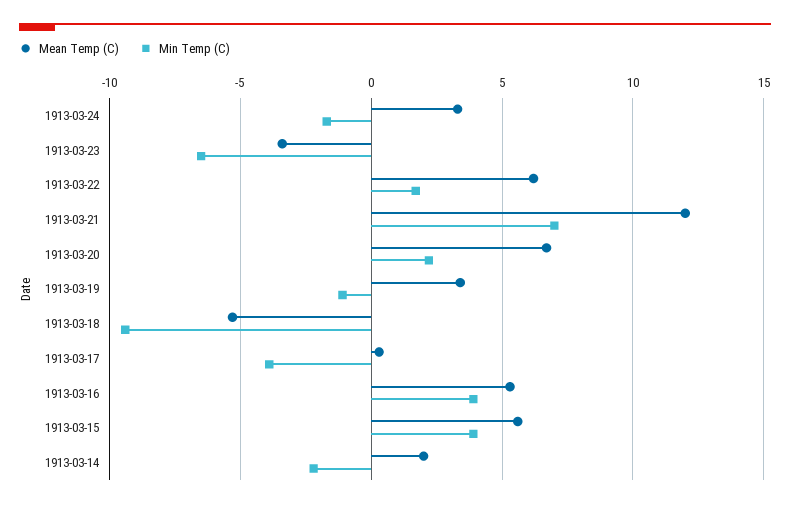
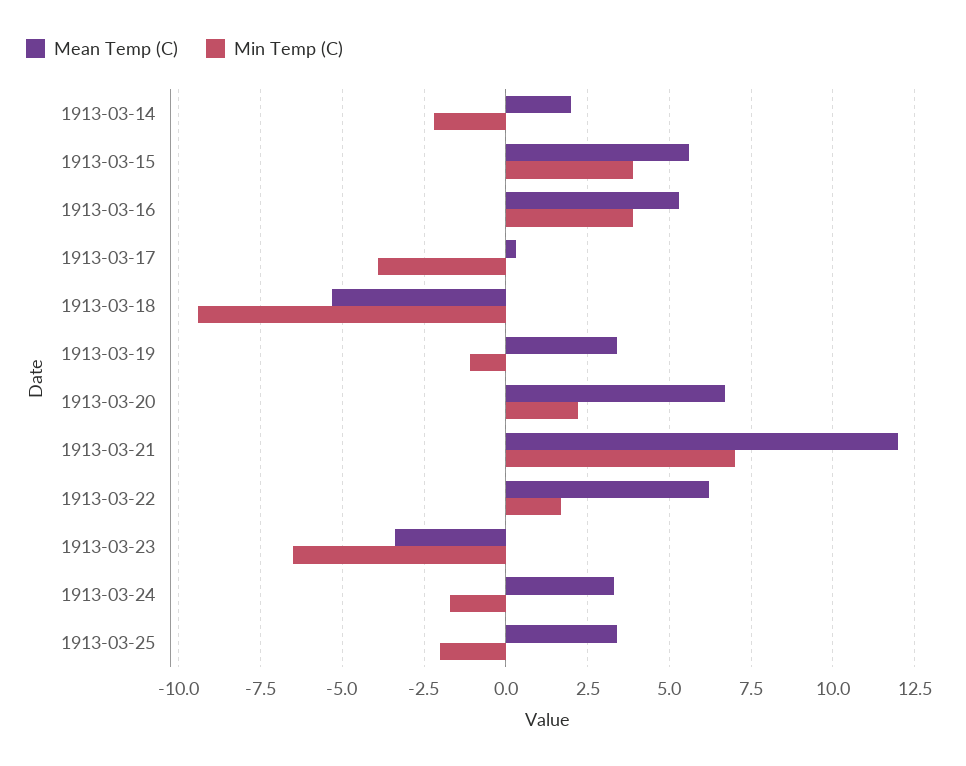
Mean Temp (C), 1913-03-25: none -> 3.5
Min Temp (C), 1913-03-25: none -> -2

